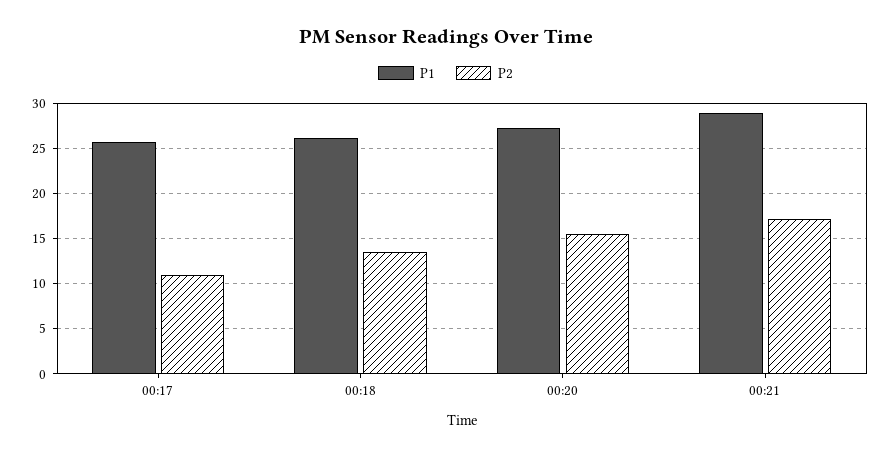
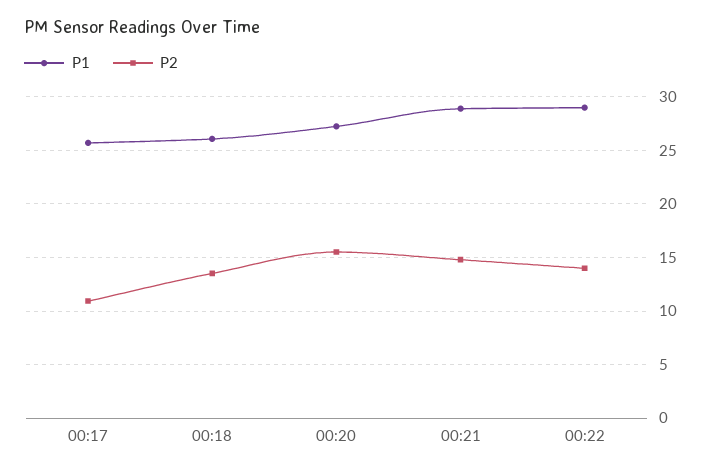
P2, 00:21: 17 -> 15
P1, 00:22: none -> 29
P2, 00:22: none -> 14

